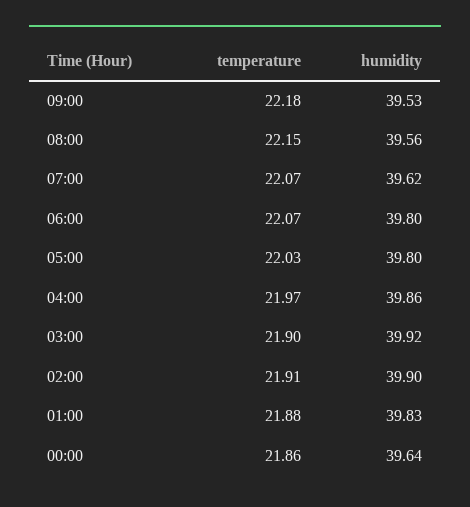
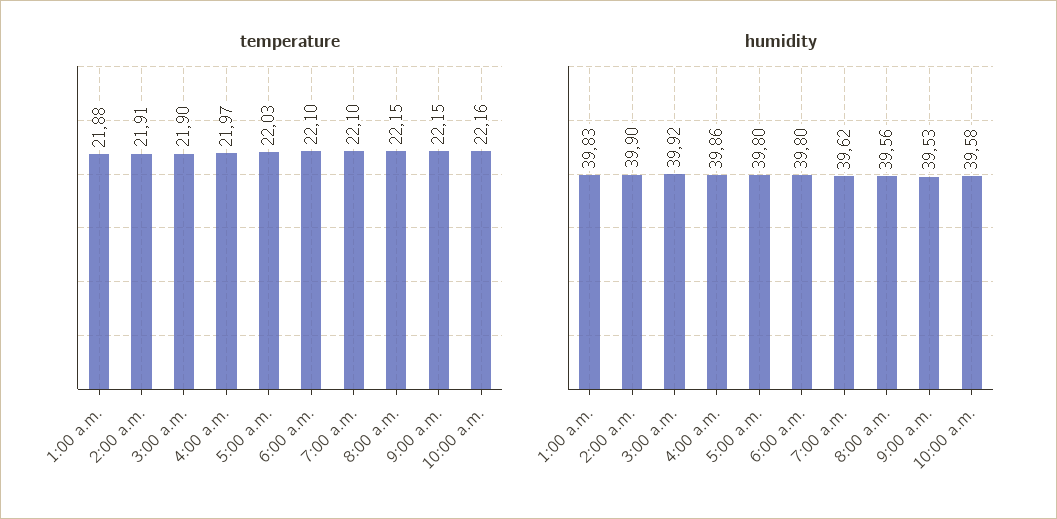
temperature, 09:00: 22.18 -> 22.15
temperature, 07:00: 22.07 -> 22.1
temperature, 06:00: 22.07 -> 22.1
temperature, 00:00: 21.86 -> none
humidity, 00:00: 39.64 -> none
temperature, 10:00 a.m.: none -> 22.16
humidity, 10:00 a.m.: none -> 39.58

